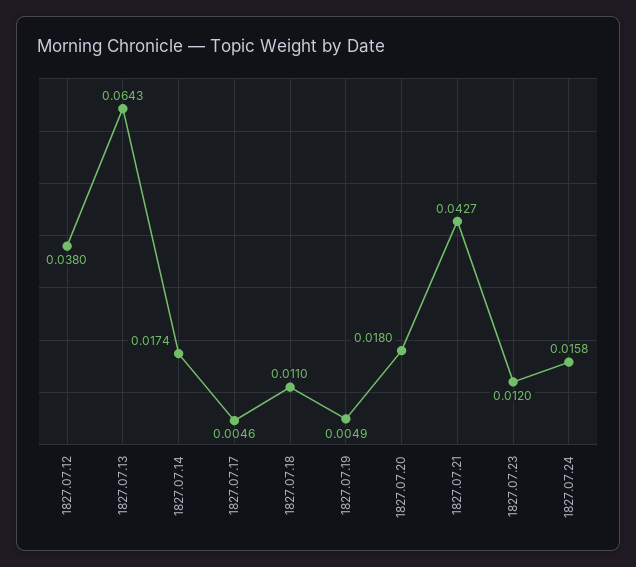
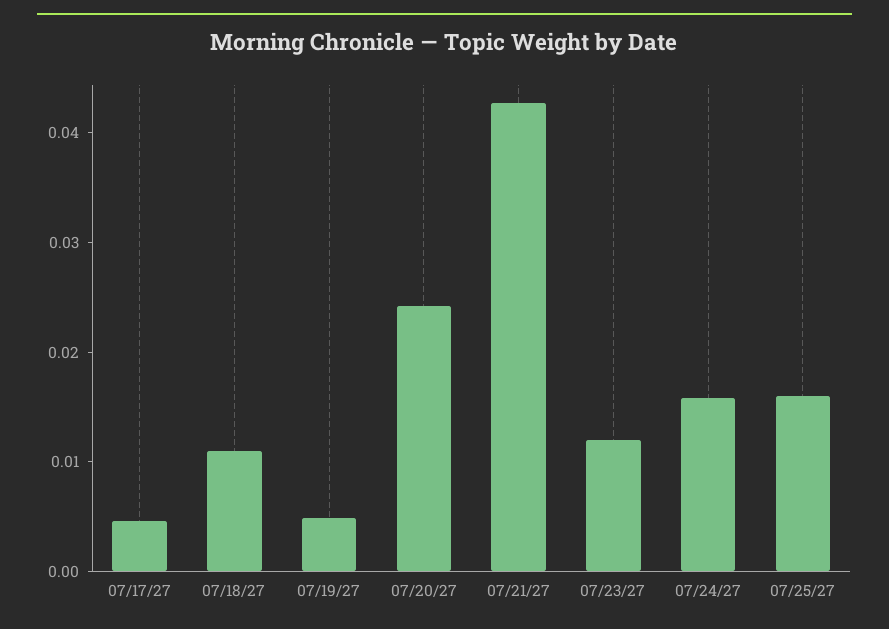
1827.07.12: 0.038 -> none
1827.07.13: 0.0643 -> none
1827.07.14: 0.0174 -> none
1827.07.20: 0.018 -> 0.024
07/25/27: none -> 0.016

